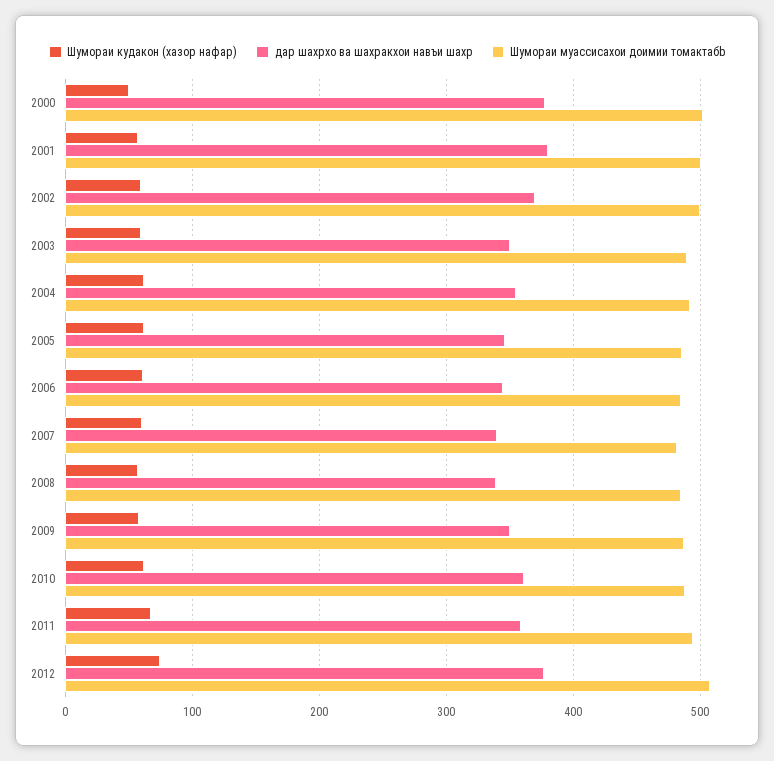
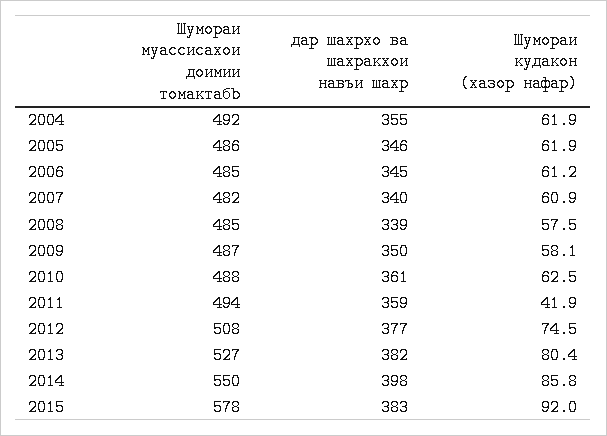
Шумораи кудакон (хазор нафар), 2000: 50 -> none
дар шахрхо ва шахракхои навъи шахр, 2000: 380 -> none
Шумораи муассисахои доимии томактабb, 2000: 500 -> none
Шумораи кудакон (хазор нафар), 2001: 60 -> none
дар шахрхо ва шахракхои навъи шахр, 2001: 380 -> none
Шумораи муассисахои доимии томактабb, 2001: 500 -> none
Шумораи кудакон (хазор нафар), 2002: 60 -> none
дар шахрхо ва шахракхои навъи шахр, 2002: 370 -> none
Шумораи муассисахои доимии томактабb, 2002: 500 -> none
Шумораи кудакон (хазор нафар), 2003: 60 -> none
дар шахрхо ва шахракхои навъи шахр, 2003: 350 -> none
Шумораи муассисахои доимии томактабb, 2003: 490 -> none
Шумораи кудакон (хазор нафар), 2011: 70 -> 41.9
Шумораи муассисахои доимии томактабb, 2013: none -> 527
дар шахрхо ва шахракхои навъи шахр, 2013: none -> 382
Шумораи кудакон (хазор нафар), 2013: none -> 80.4
Шумораи муассисахои доимии томактабb, 2014: none -> 550
дар шахрхо ва шахракхои навъи шахр, 2014: none -> 398
Шумораи кудакон (хазор нафар), 2014: none -> 85.8
Шумораи муассисахои доимии томактабb, 2015: none -> 578
дар шахрхо ва шахракхои навъи шахр, 2015: none -> 383
Шумораи кудакон (хазор нафар), 2015: none -> 92

